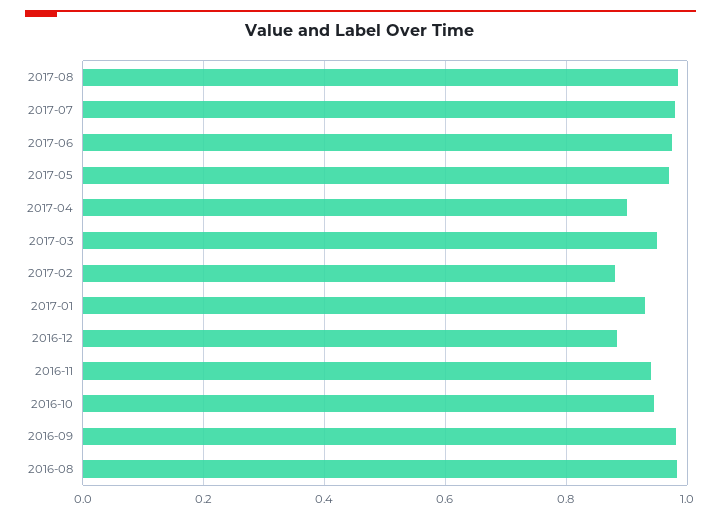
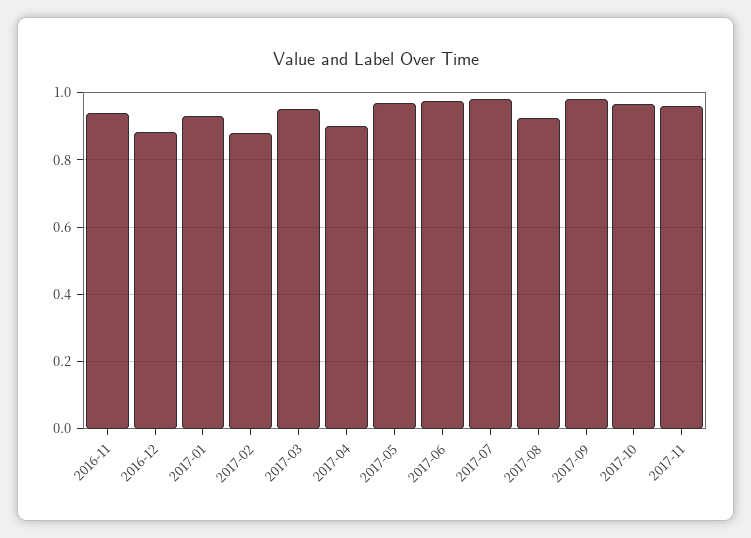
2017-08: 0.98 -> 0.92
2016-10: 0.94 -> none
2016-09: 0.98 -> none
2016-08: 0.98 -> none
2017-09: none -> 0.98
2017-10: none -> 0.96
2017-11: none -> 0.96

